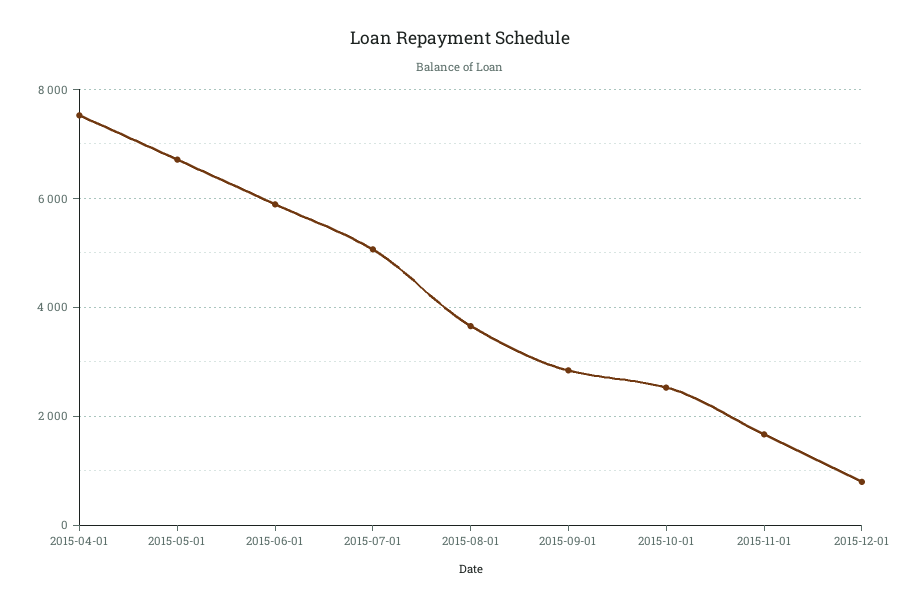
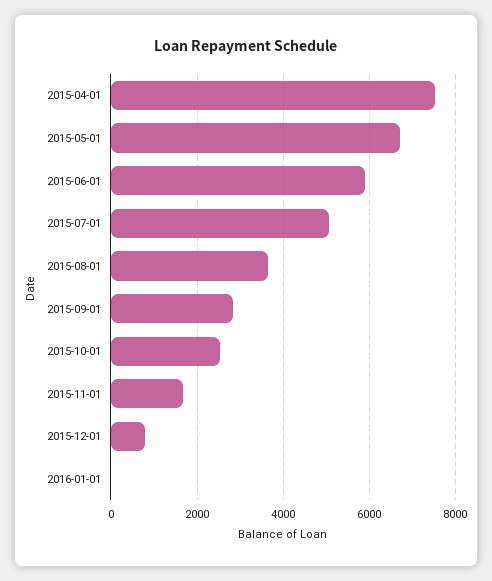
2016-01-01: none -> 0

